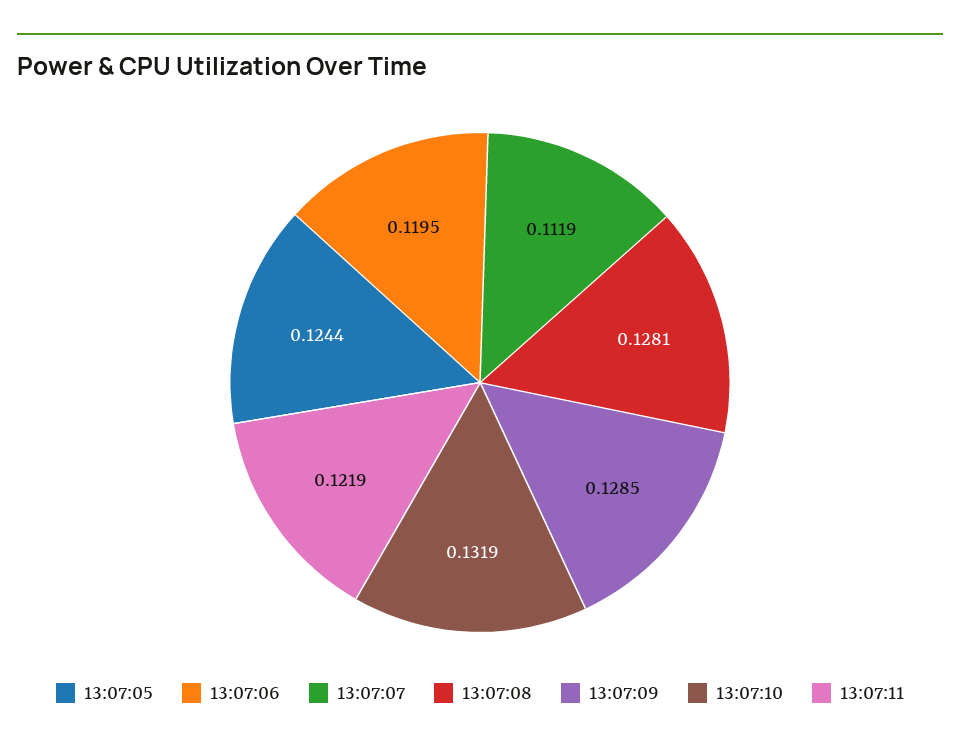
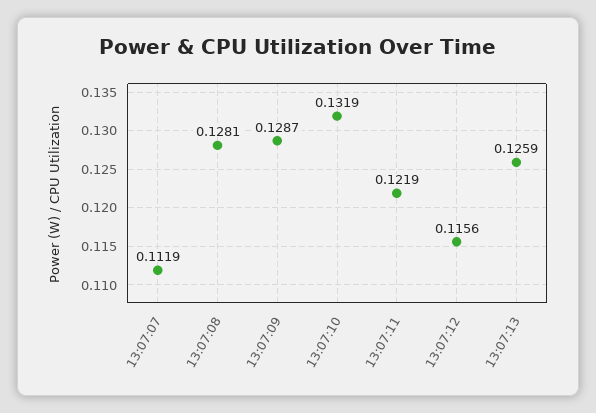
13:07:05: 0.1244 -> none
13:07:06: 0.1195 -> none
13:07:09: 0.1285 -> 0.1287
13:07:12: none -> 0.1156
13:07:13: none -> 0.1259

